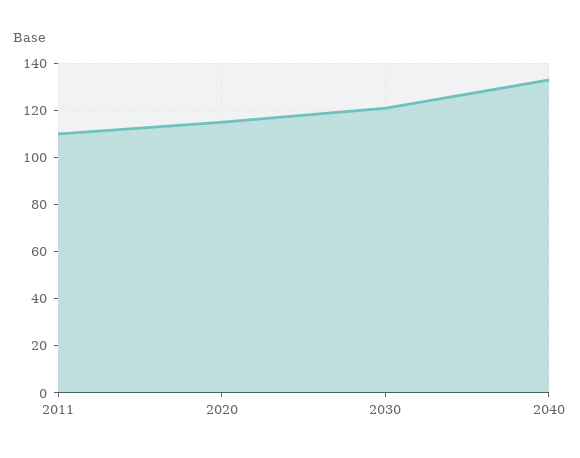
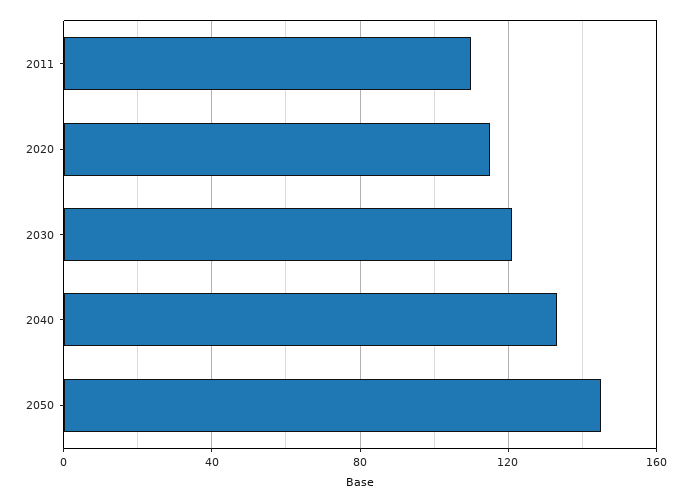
2050: none -> 145

